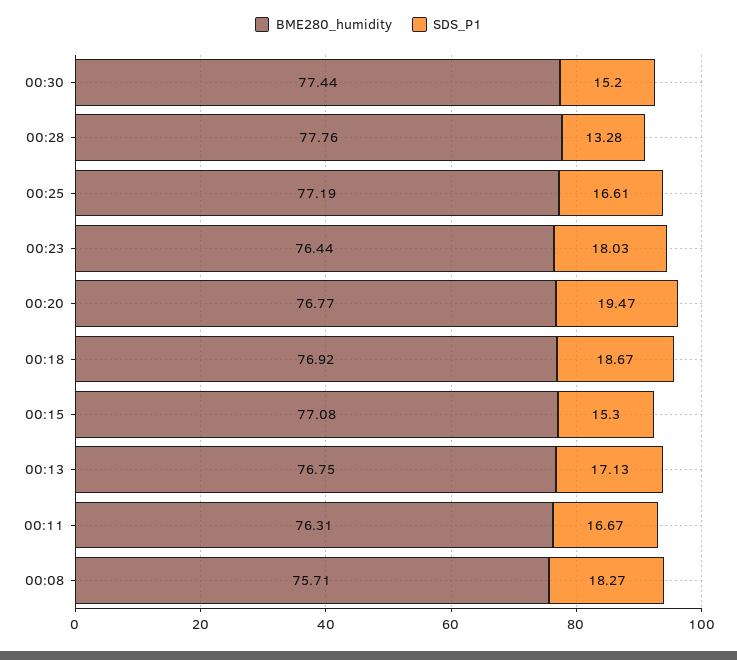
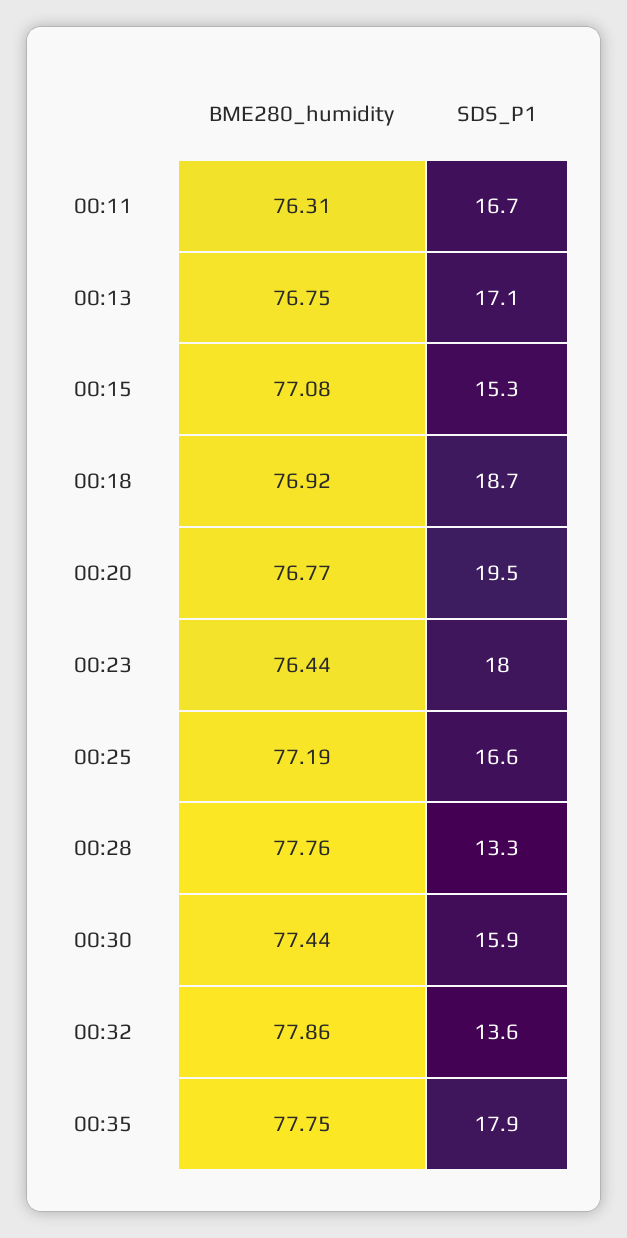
SDS_P1, 00:30: 15.2 -> 15.9
BME280_humidity, 00:08: 75.71 -> none
SDS_P1, 00:08: 18.27 -> none
BME280_humidity, 00:32: none -> 77.86
SDS_P1, 00:32: none -> 13.6
BME280_humidity, 00:35: none -> 77.75
SDS_P1, 00:35: none -> 17.9

